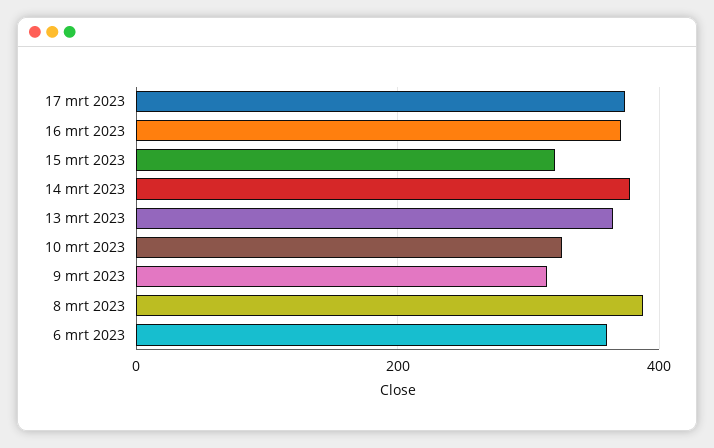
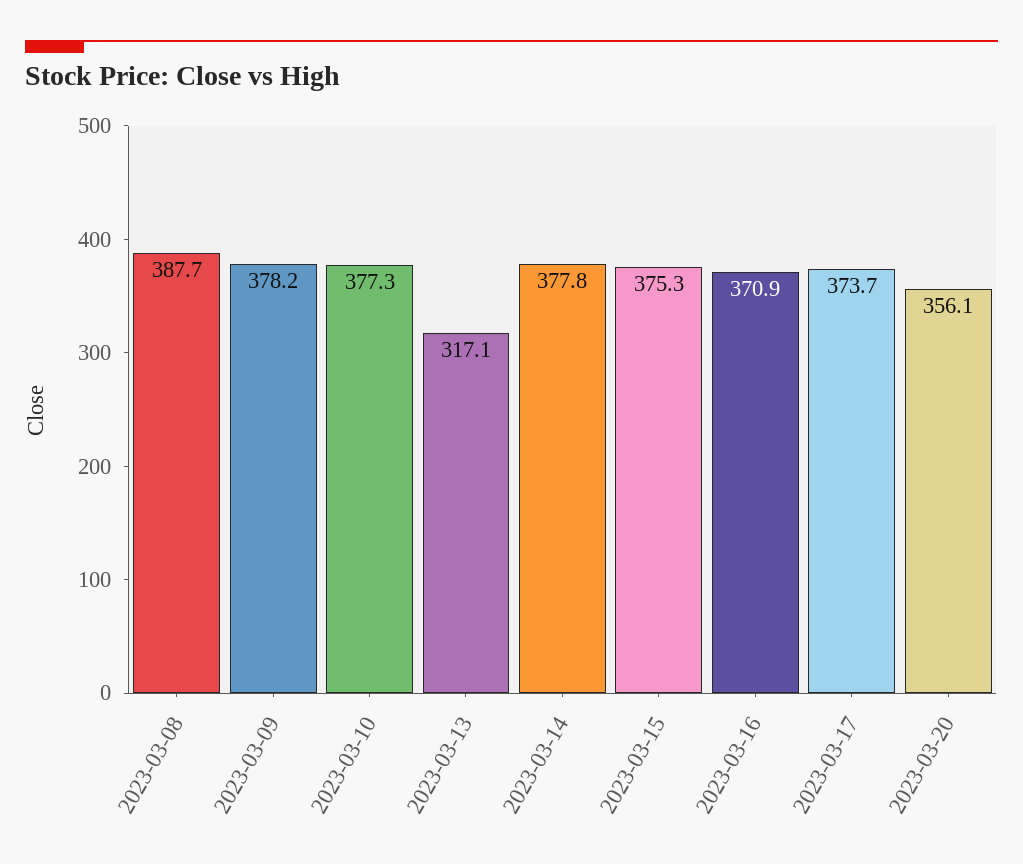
15 mrt 2023: 320 -> 375.3
13 mrt 2023: 360 -> 317.1
10 mrt 2023: 320 -> 377.3
9 mrt 2023: 320 -> 378.2
6 mrt 2023: 360 -> none
2023-03-20: none -> 356.1

